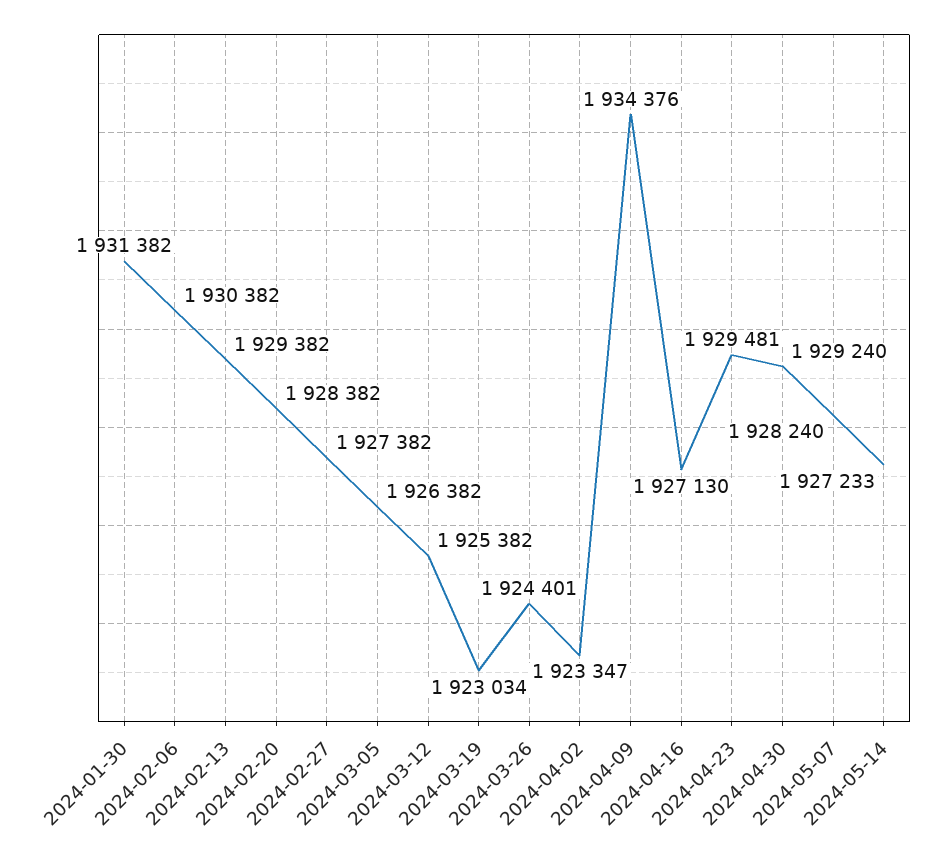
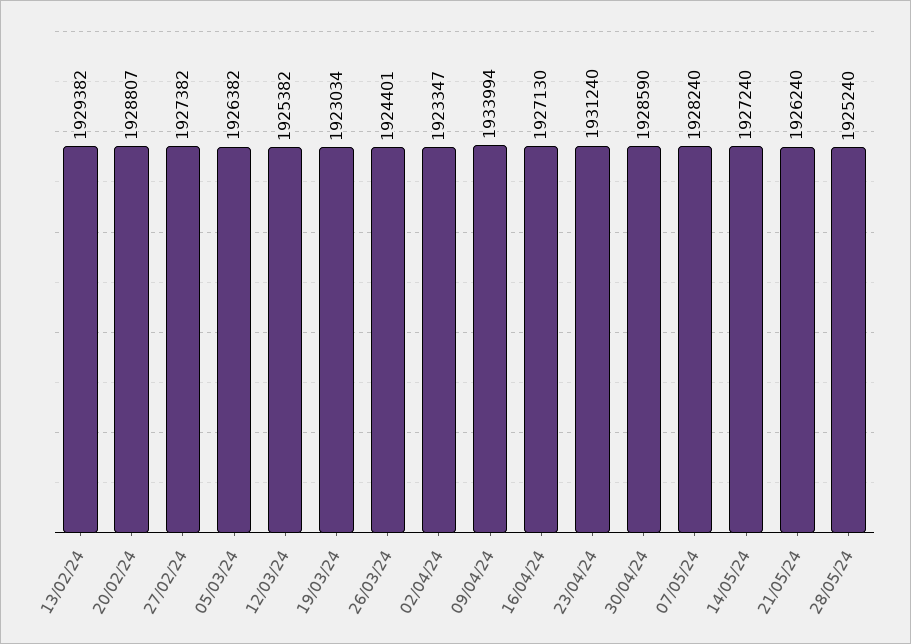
2024-01-30: 1931382 -> none
2024-02-06: 1930382 -> none
2024-02-20: 1928382 -> 1928807
2024-04-09: 1934376 -> 1933994
2024-04-23: 1929481 -> 1931240
2024-04-30: 1929240 -> 1928590
2024-05-14: 1927233 -> 1927240
21/05/24: none -> 1926240
28/05/24: none -> 1925240

